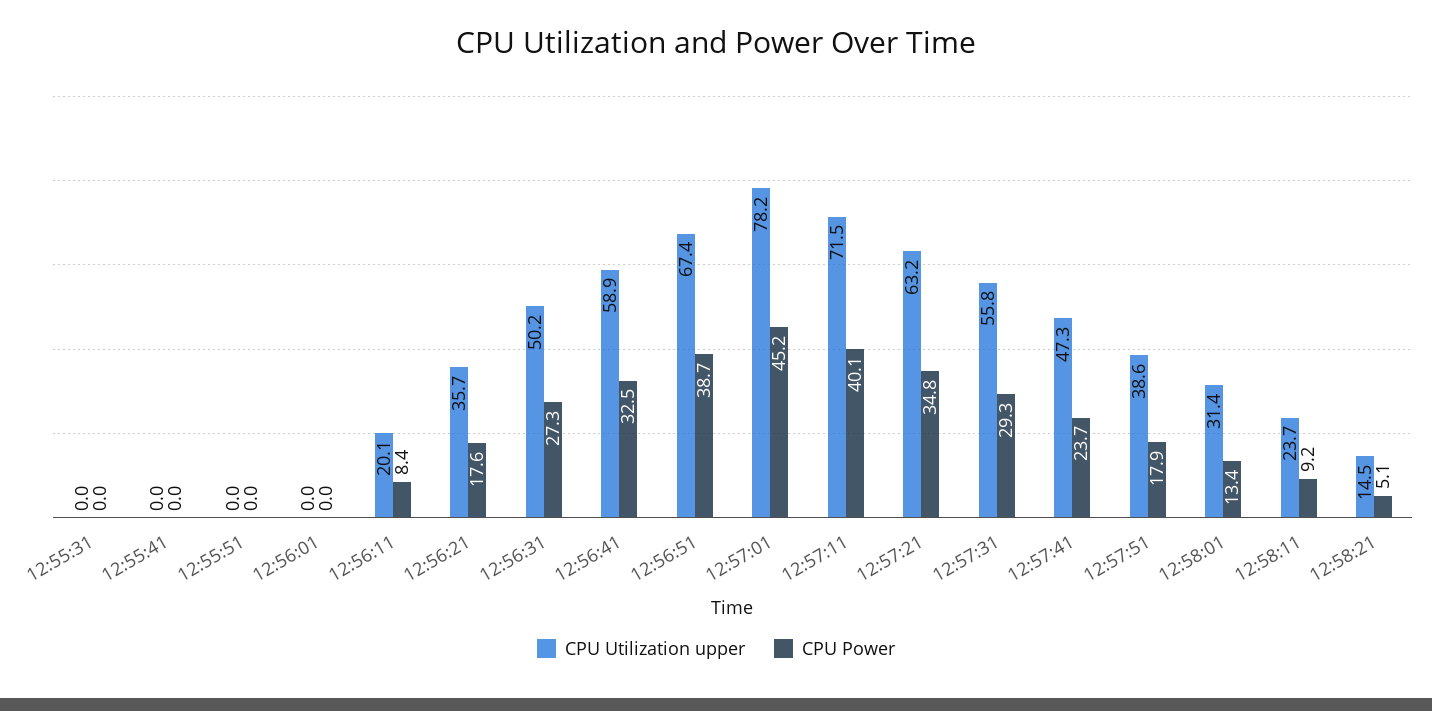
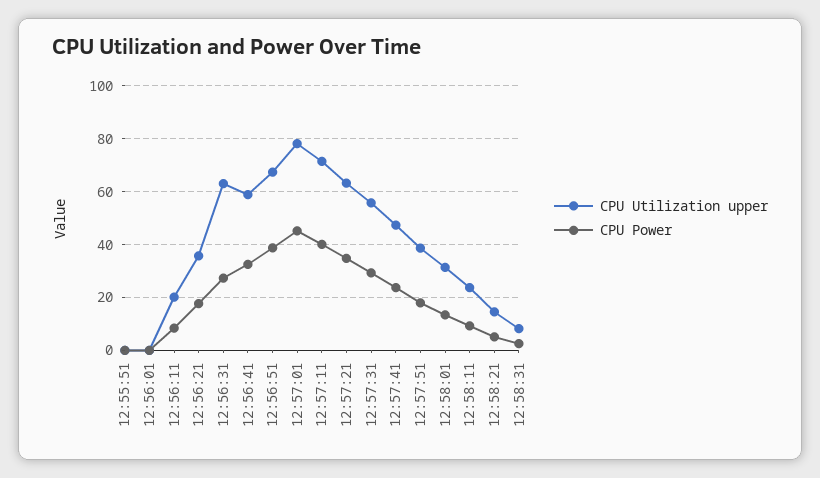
CPU Utilization upper, 12:55:31: 0 -> none
CPU Power, 12:55:31: 0 -> none
CPU Utilization upper, 12:55:41: 0 -> none
CPU Power, 12:55:41: 0 -> none
CPU Utilization upper, 12:56:31: 50.2 -> 62.5
CPU Utilization upper, 12:58:31: none -> 7.5
CPU Power, 12:58:31: none -> 2.5

